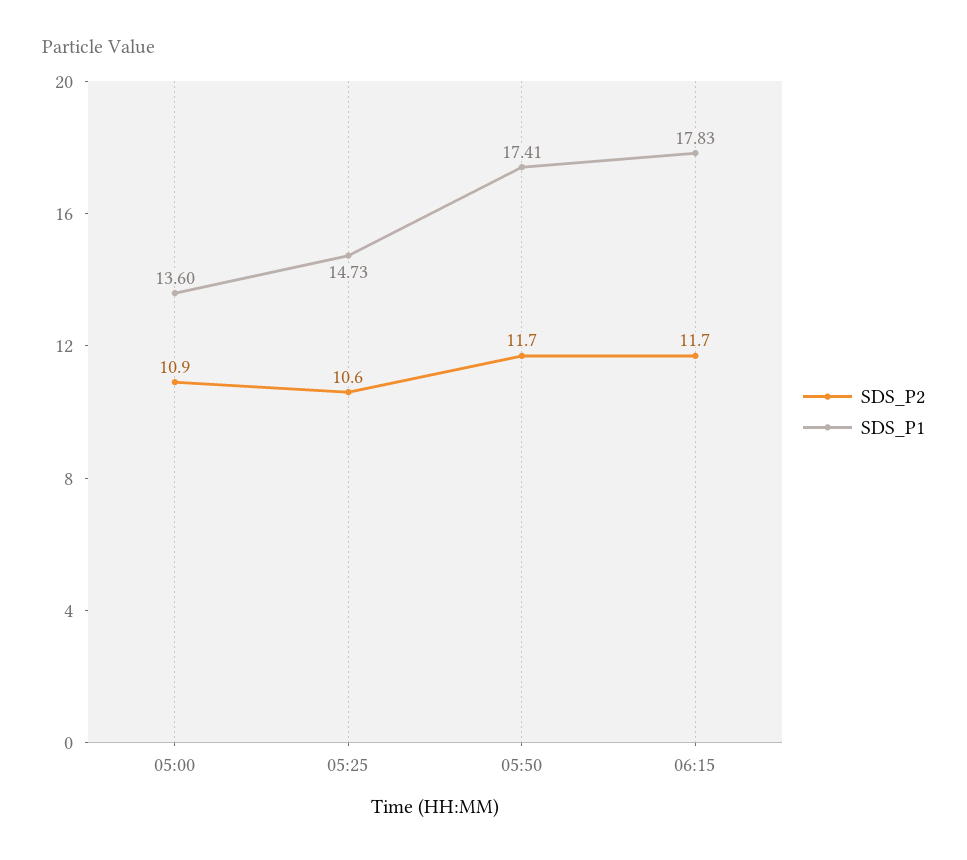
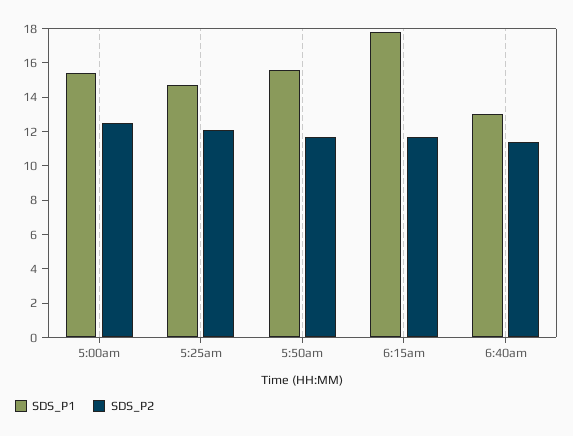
SDS_P2, 05:00: 10.9 -> 12.5
SDS_P1, 05:00: 13.6 -> 15.5
SDS_P2, 05:25: 10.6 -> 12
SDS_P1, 05:50: 17.41 -> 15.5
SDS_P1, 6:40am: none -> 13
SDS_P2, 6:40am: none -> 11.5

